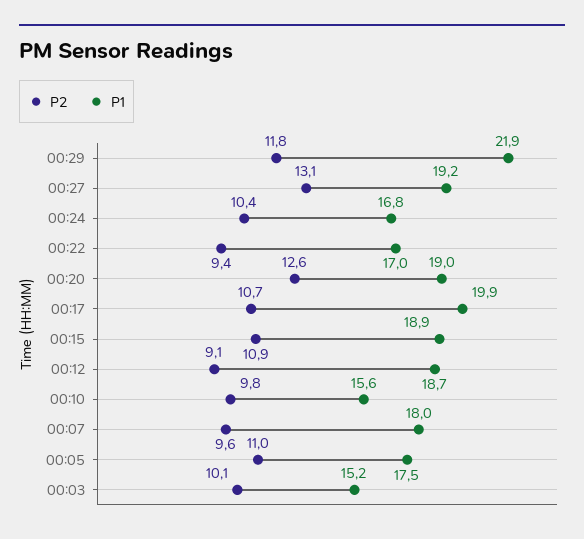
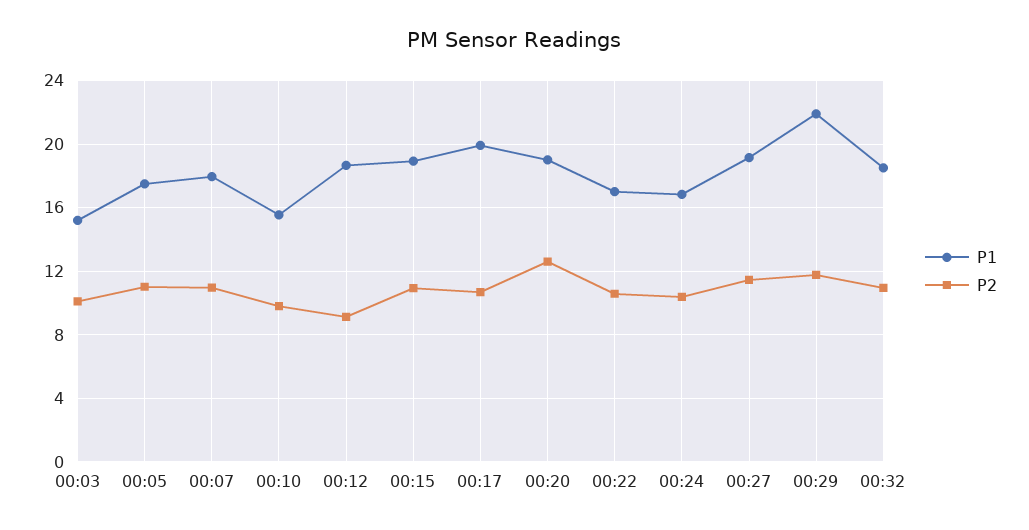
P2, 00:27: 13.1 -> 11.5
P2, 00:22: 9.4 -> 10.5
P2, 00:07: 9.6 -> 11
P1, 00:32: none -> 18.5
P2, 00:32: none -> 11

